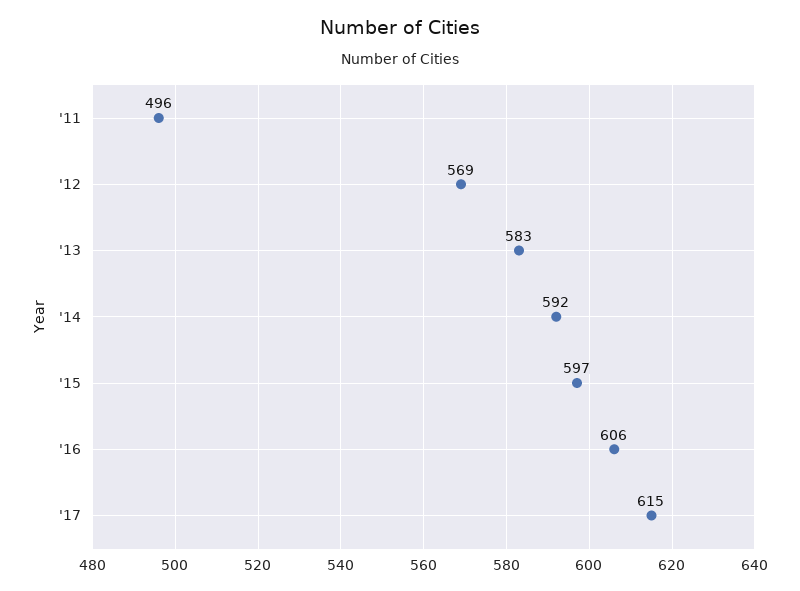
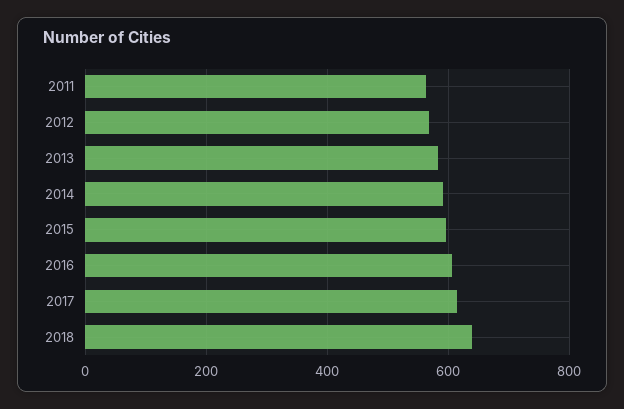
'11: 496 -> 560
2018: none -> 640

